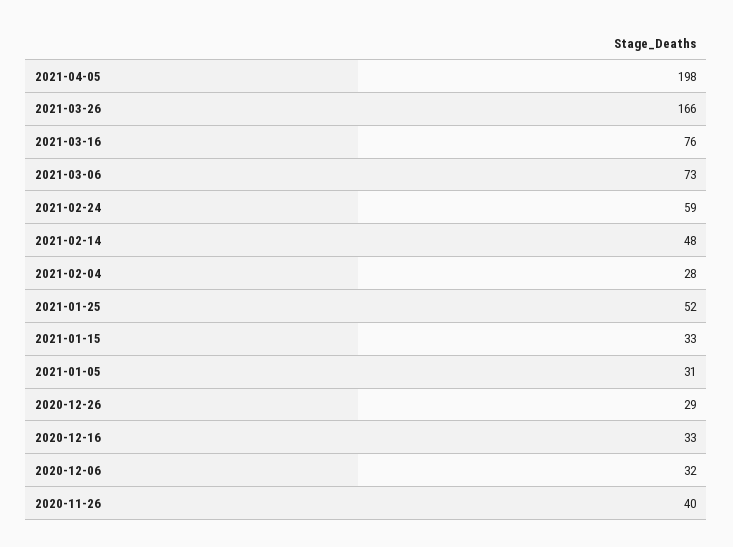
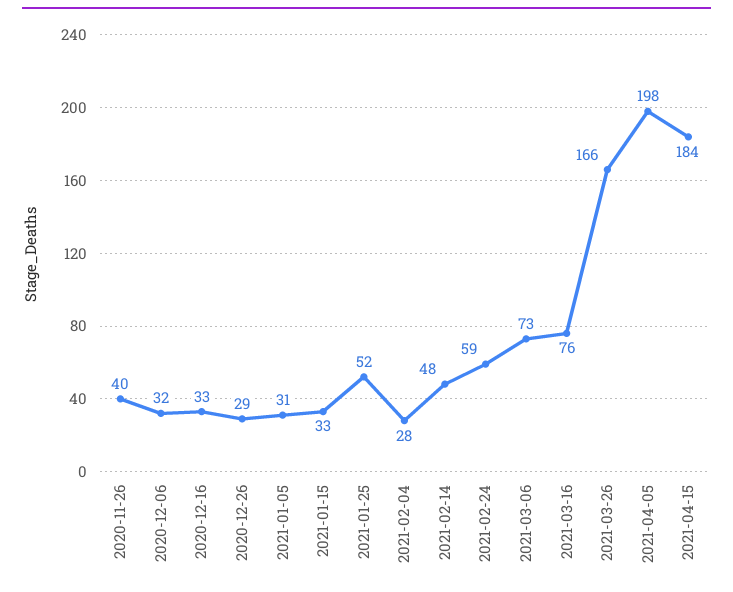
2021-04-15: none -> 184

